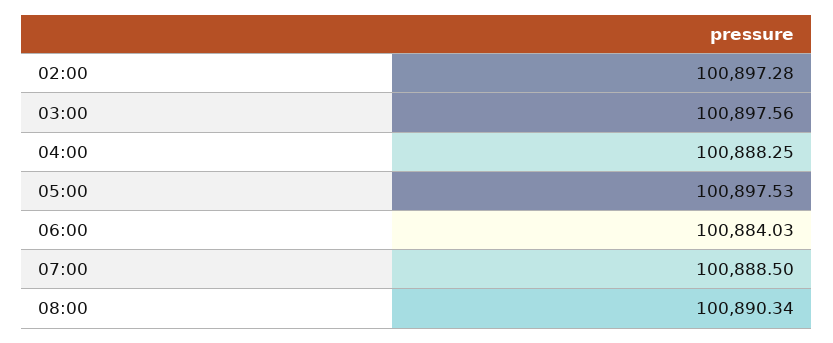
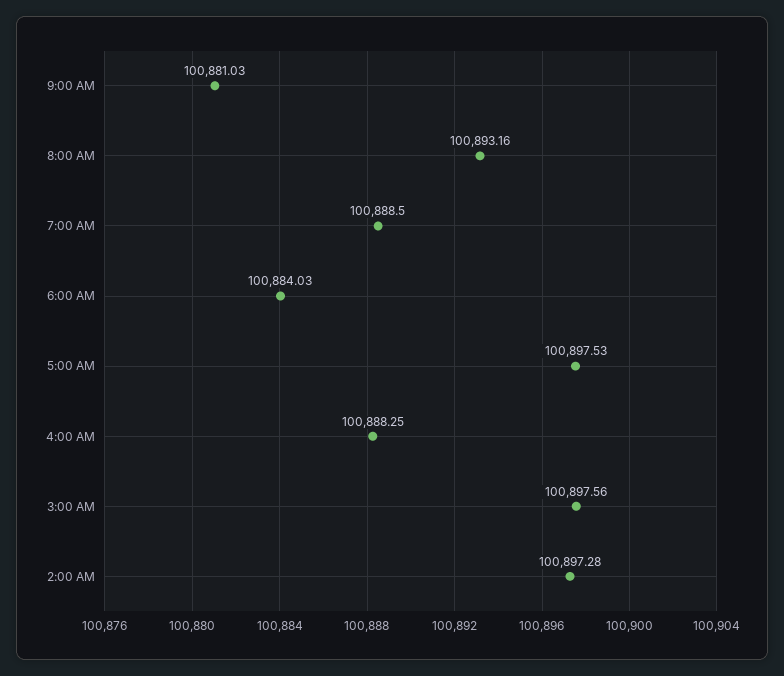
08:00: 100890.34 -> 100893.16
9:00 AM: none -> 100881.03

